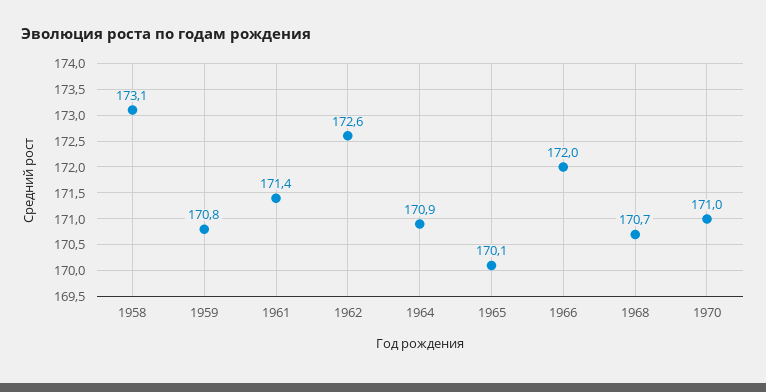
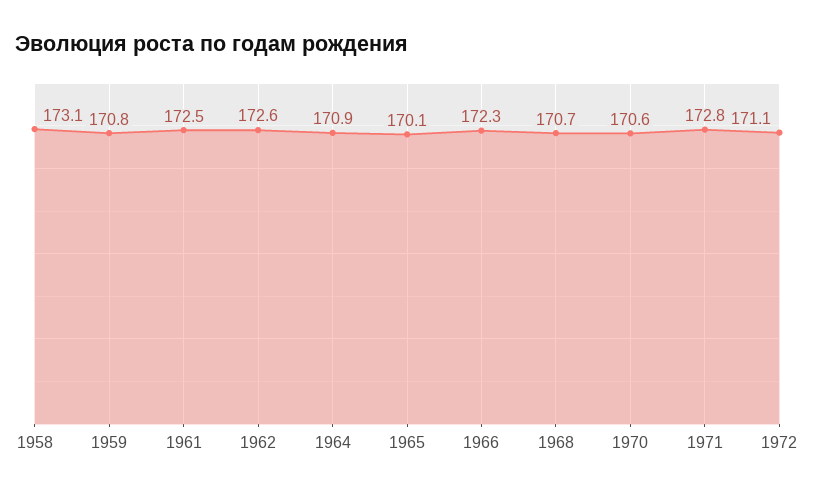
1961: 171.4 -> 172.5
1966: 172 -> 172.3
1970: 171 -> 170.6
1971: none -> 172.8
1972: none -> 171.1

